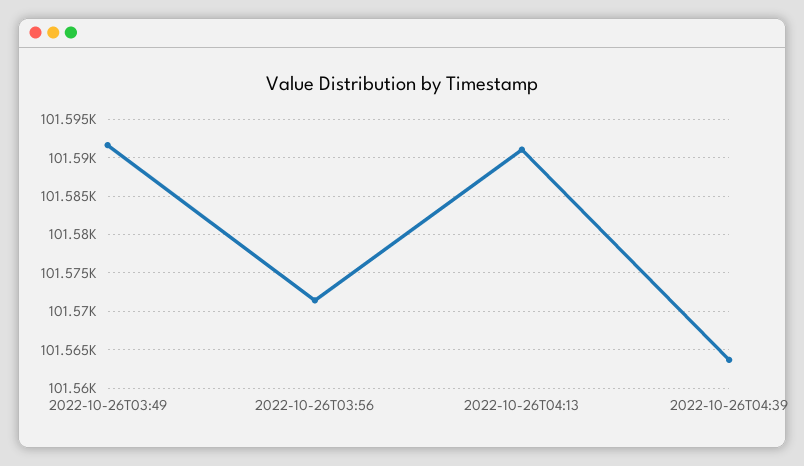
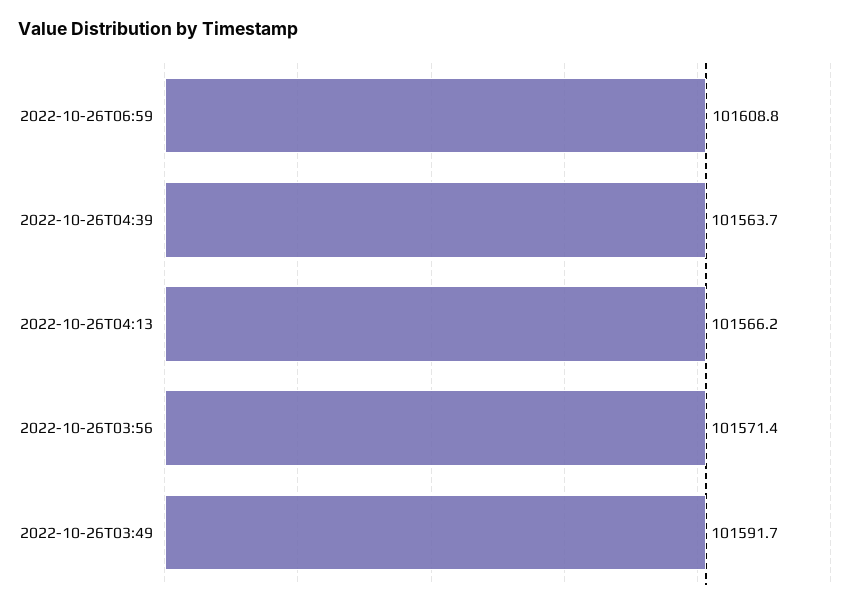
2022-10-26T04:13: 101591 -> 101566.2
2022-10-26T06:59: none -> 101608.8

